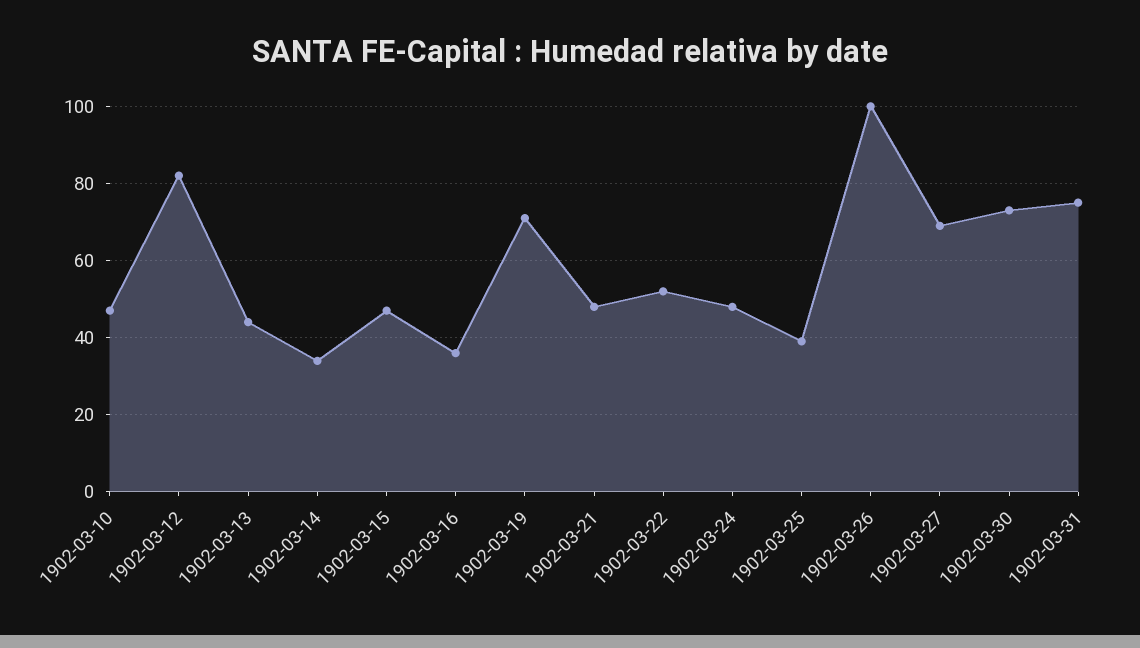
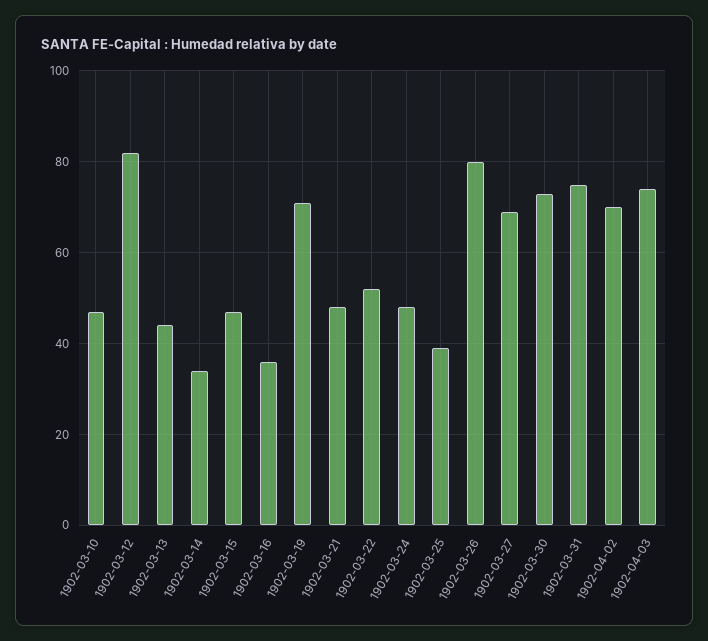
1902-03-26: 100 -> 80
1902-04-02: none -> 70
1902-04-03: none -> 75

